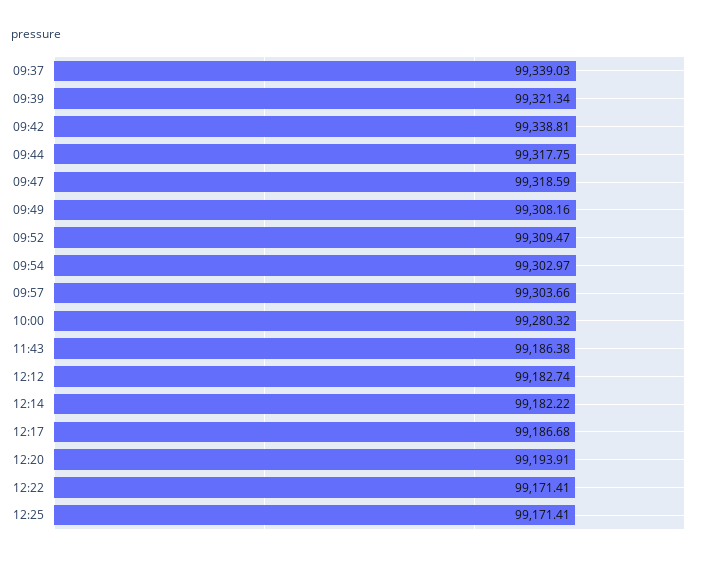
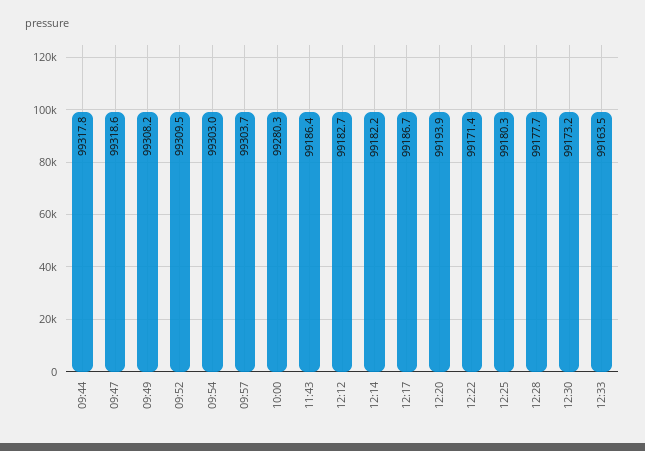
09:37: 99339.03 -> none
09:39: 99321.34 -> none
09:42: 99338.81 -> none
12:25: 99171.41 -> 99180.3
12:28: none -> 99177.7
12:30: none -> 99173.2
12:33: none -> 99163.5

